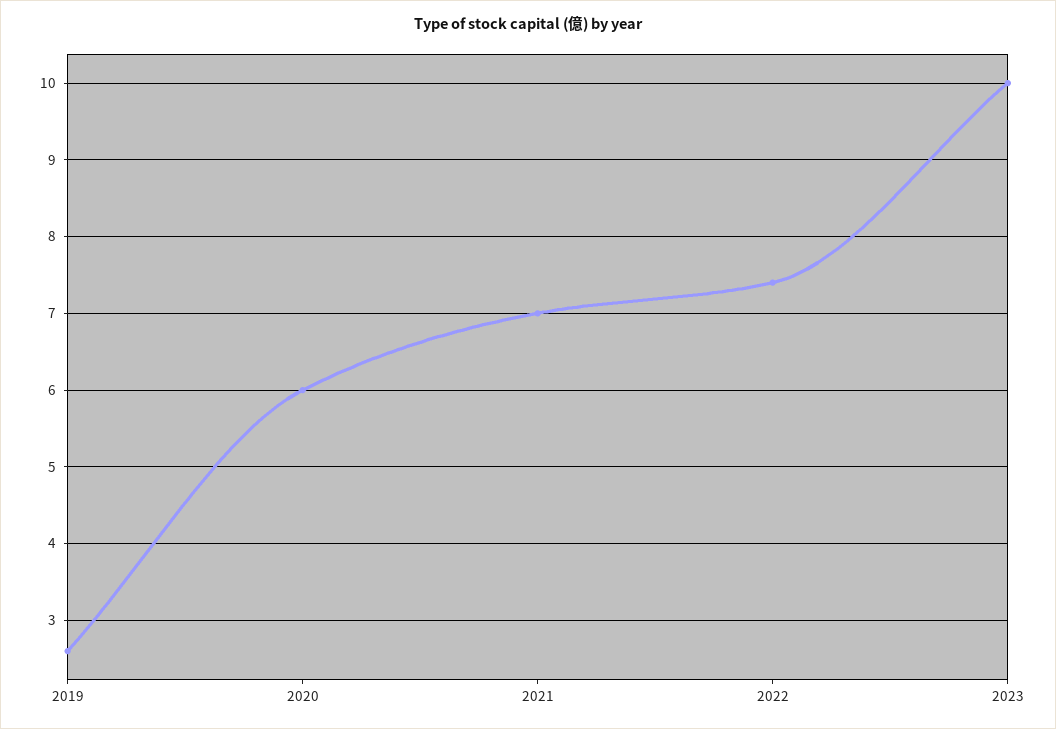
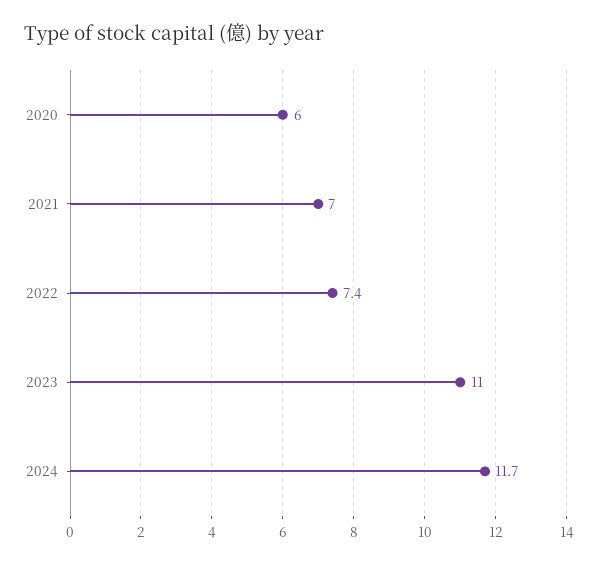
2019: 2.6 -> none
2023: 10 -> 11
2024: none -> 11.7

